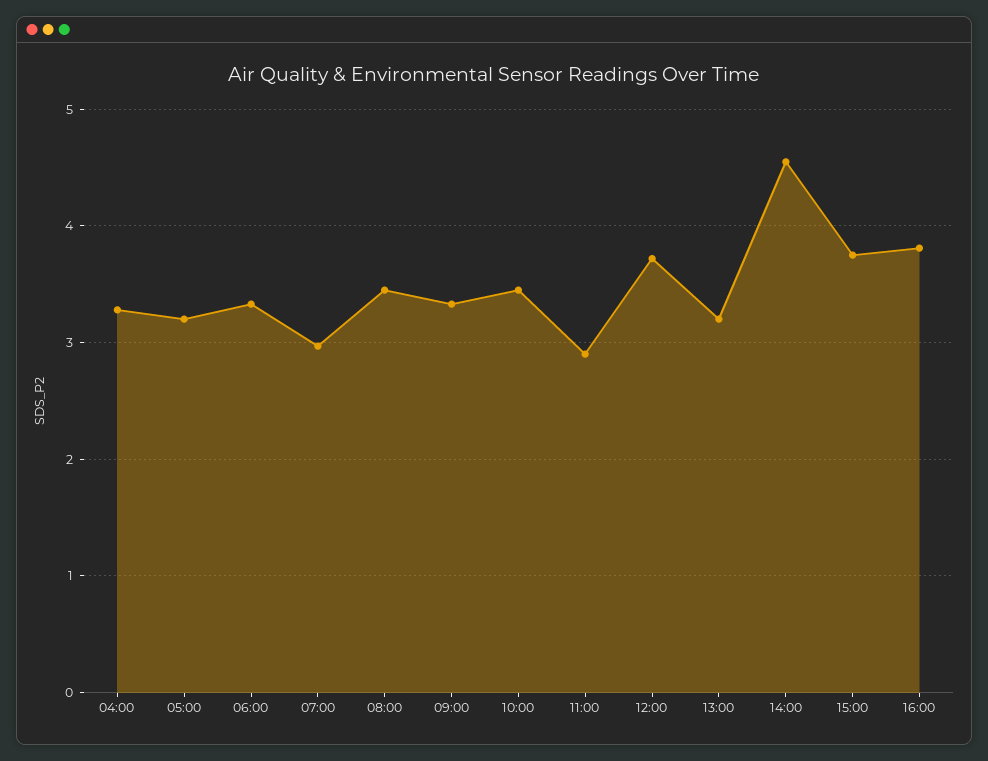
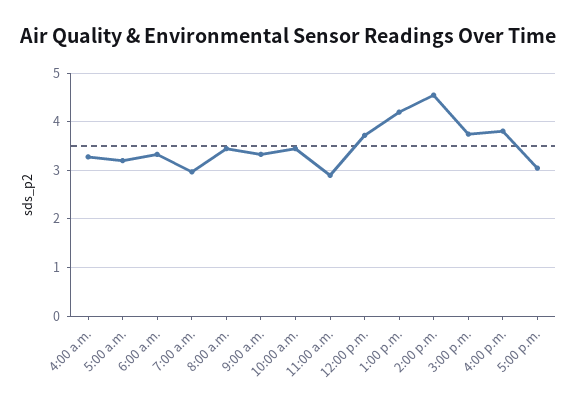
13:00: 3.2 -> 4.2
5:00 p.m.: none -> 3

